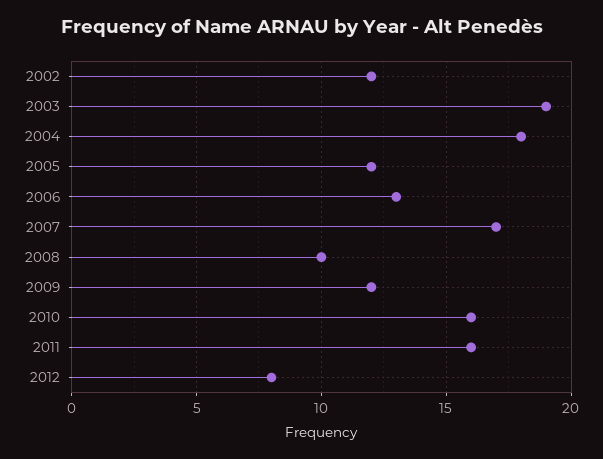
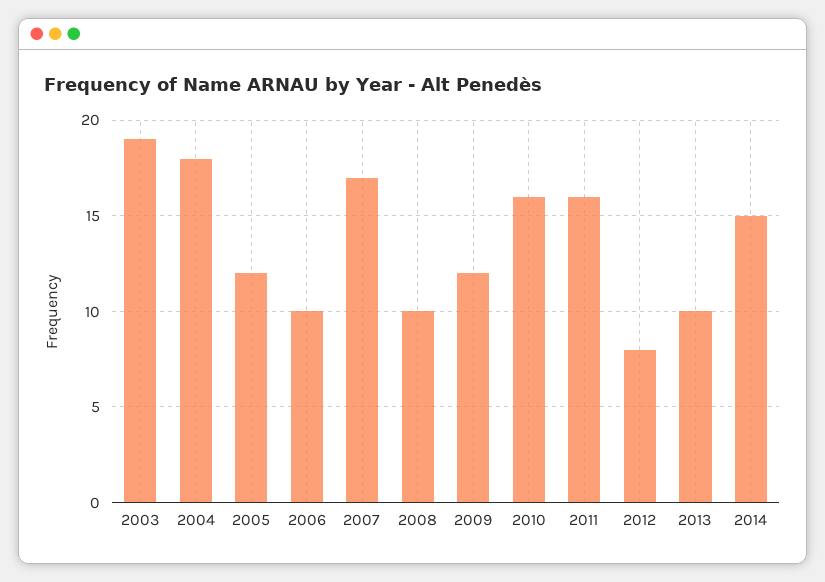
2002: 12 -> none
2006: 13 -> 10
2013: none -> 10
2014: none -> 15

